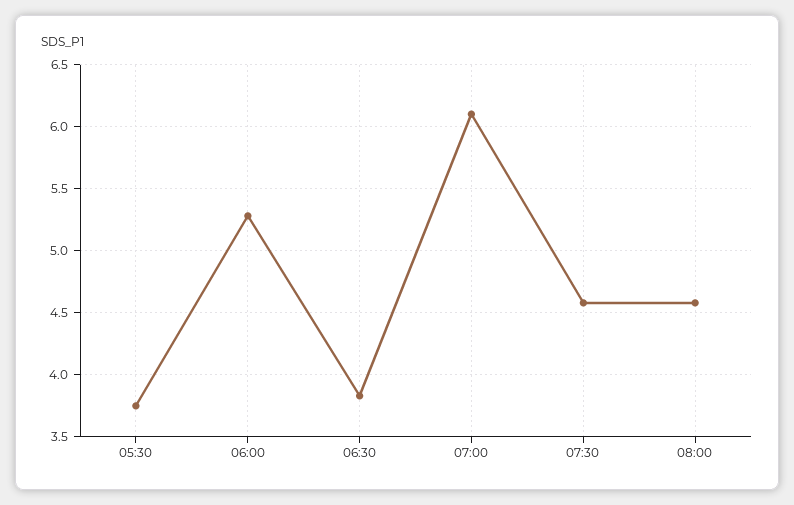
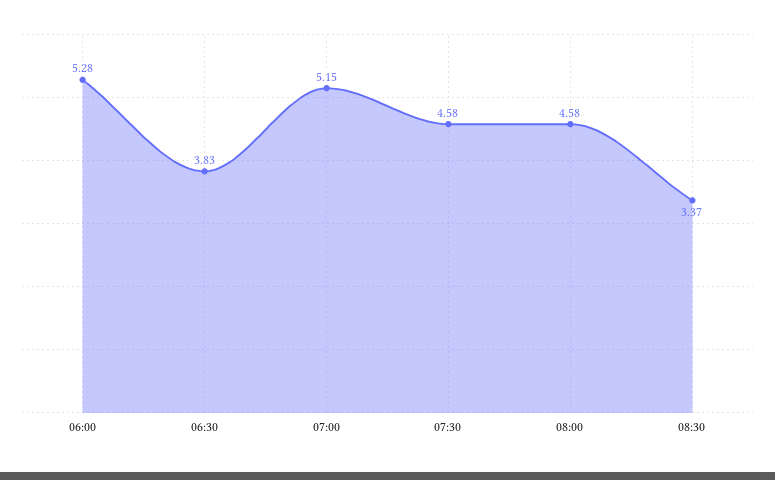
05:30: 3.75 -> none
07:00: 6.1 -> 5.15
08:30: none -> 3.37

